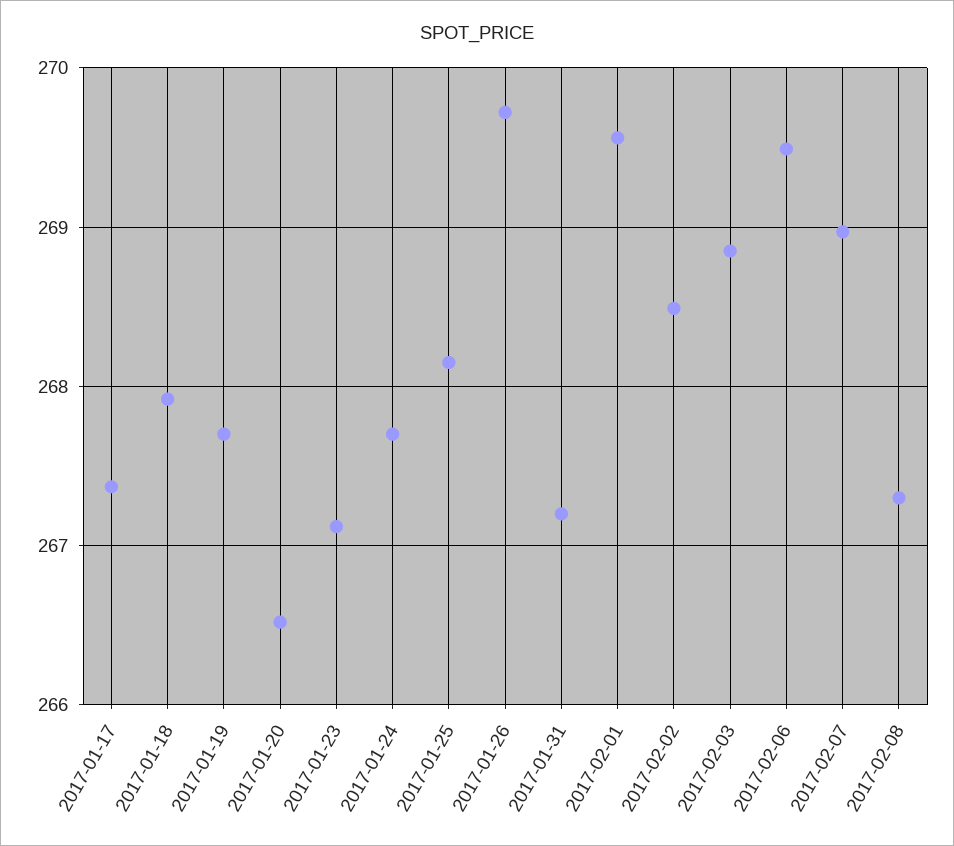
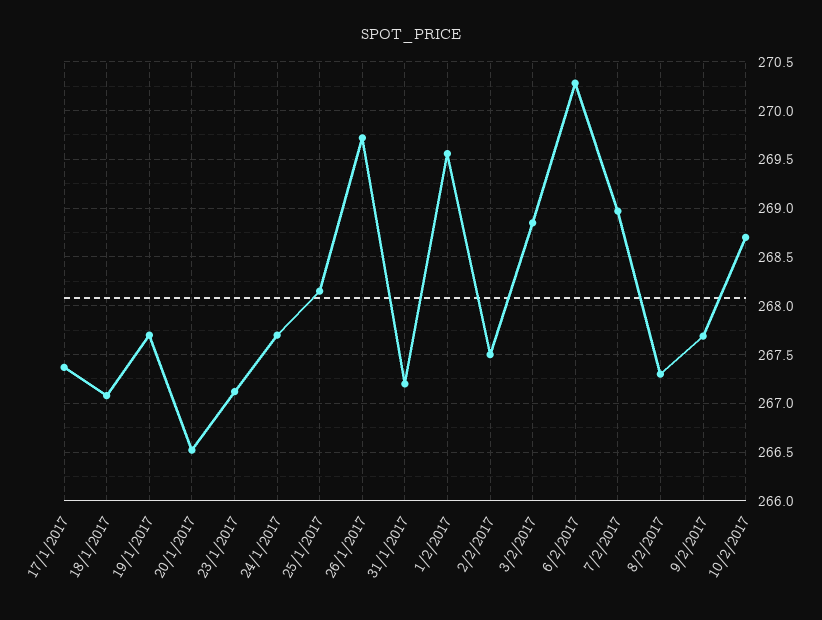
2017-01-18: 267.9 -> 267.1
2017-02-02: 268.5 -> 267.5
2017-02-06: 269.5 -> 270.3
9/2/2017: none -> 267.7
10/2/2017: none -> 268.7

